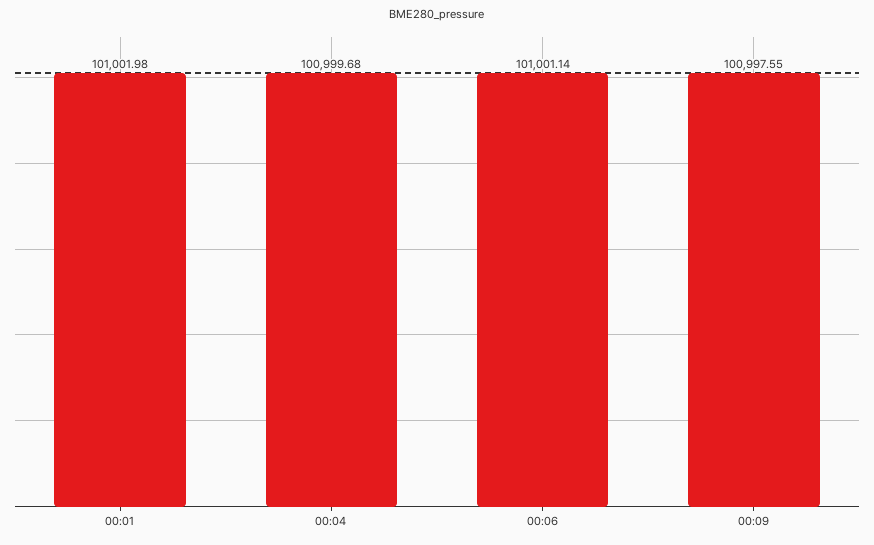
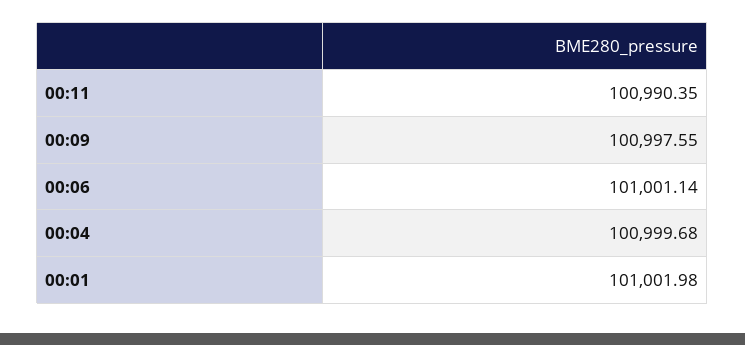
00:11: none -> 100990.35

